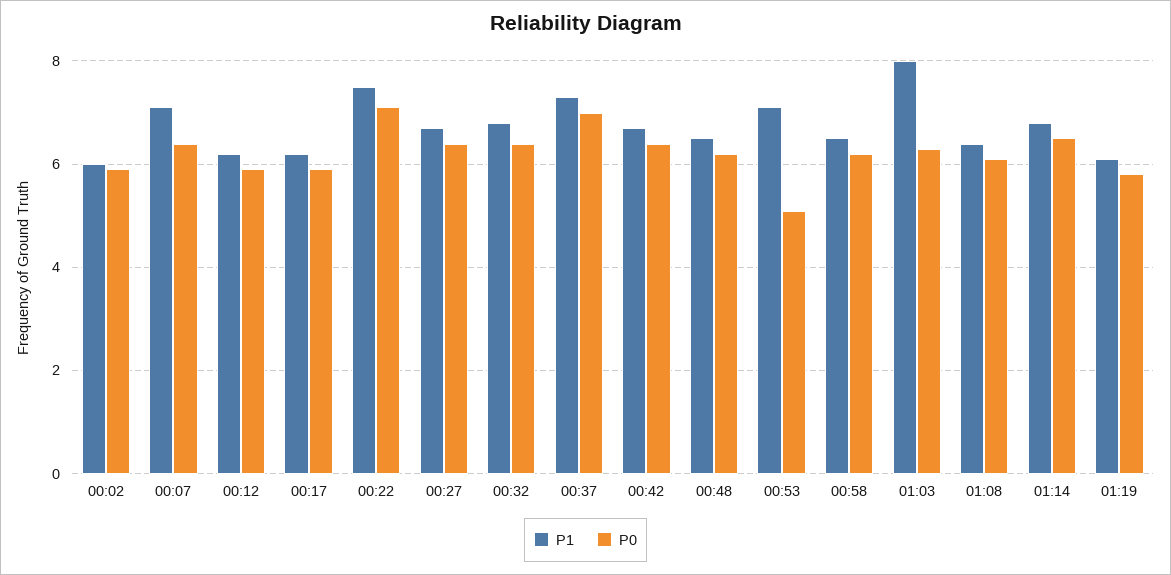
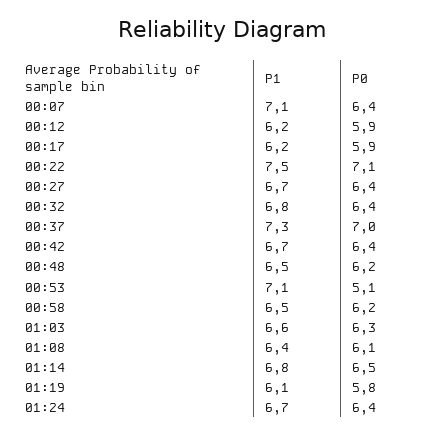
P1, 00:02: 6 -> none
P0, 00:02: 6 -> none
P1, 01:03: 8 -> 6.6
P1, 01:24: none -> 6.7
P0, 01:24: none -> 6.4

